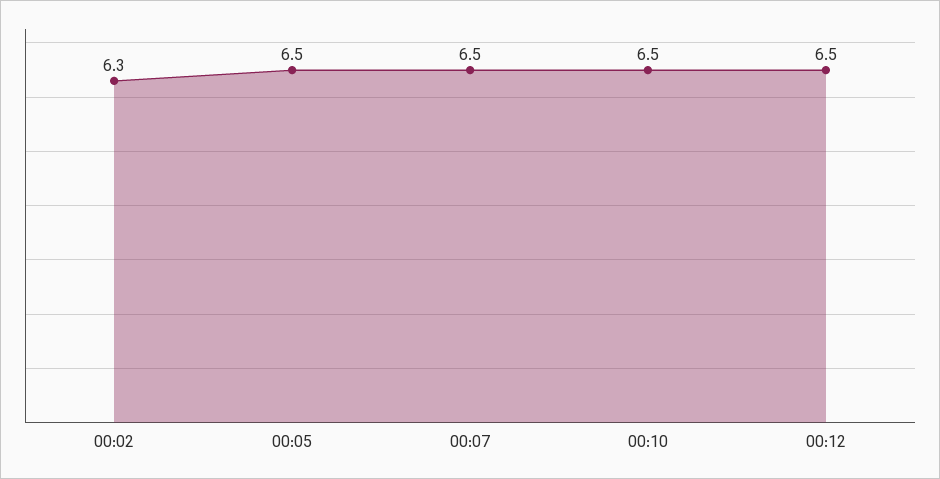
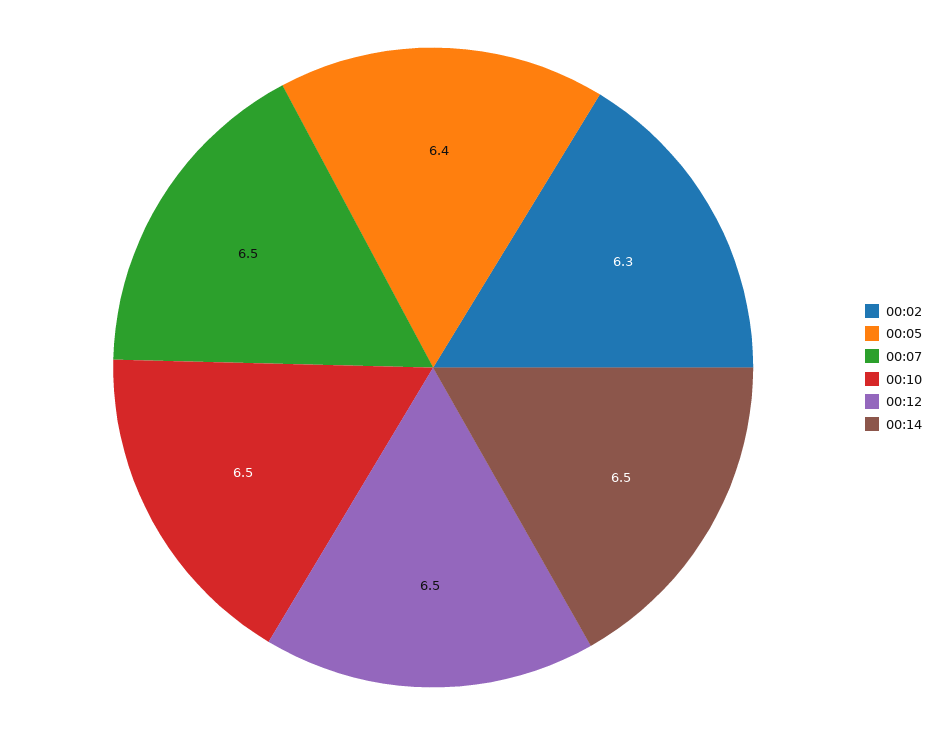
00:05: 6.5 -> 6.4
00:14: none -> 6.5

